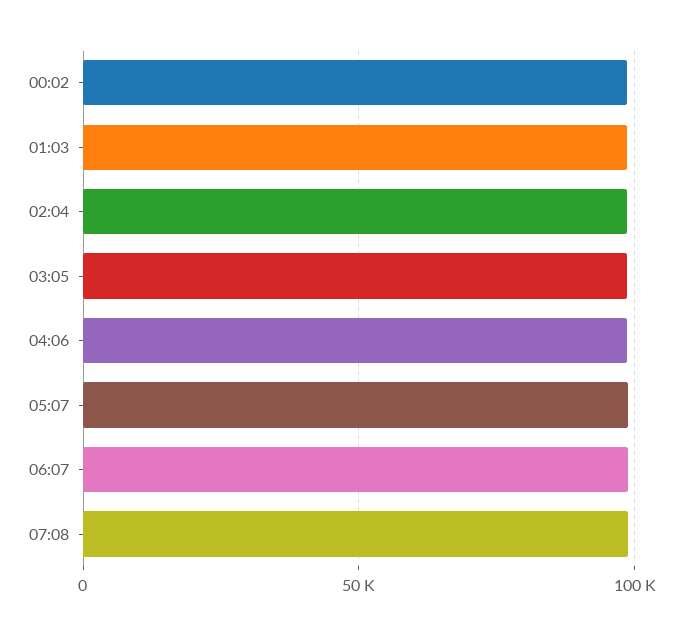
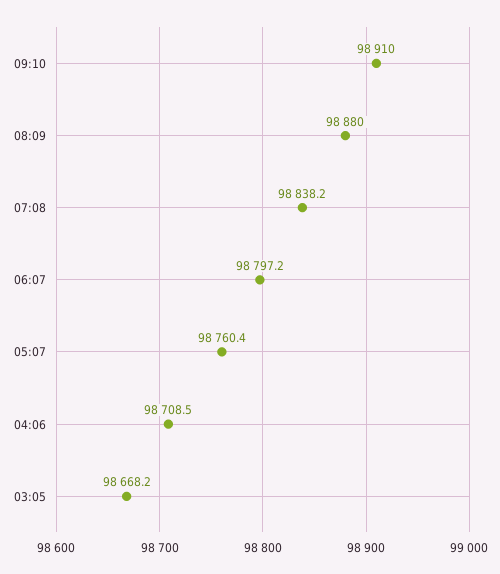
00:02: 100000 -> none
01:03: 100000 -> none
02:04: 100000 -> none
09:10: none -> 98910
08:09: none -> 98880

